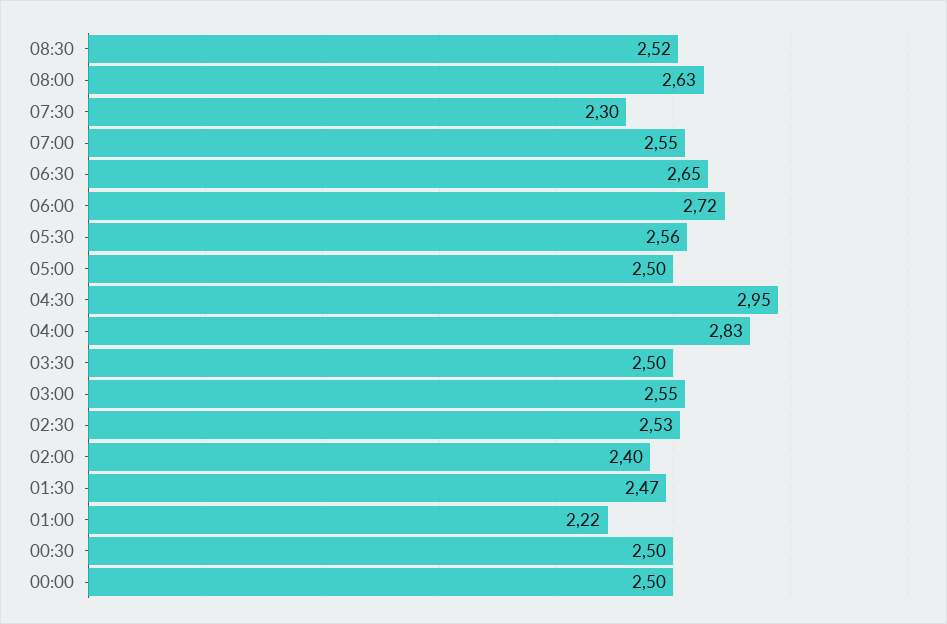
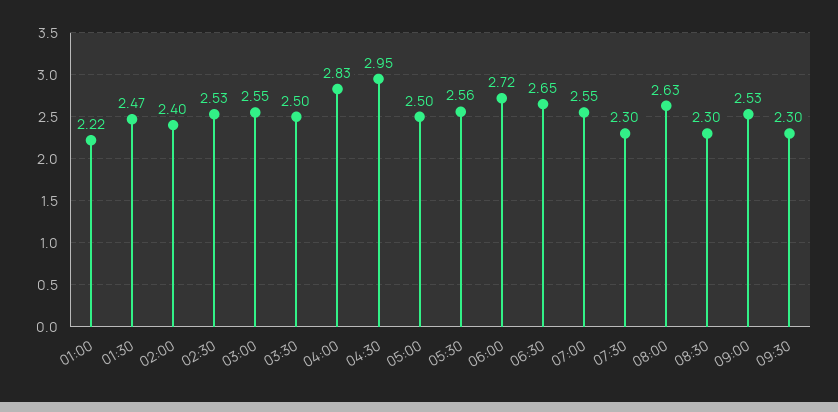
08:30: 2.52 -> 2.3
00:30: 2.5 -> none
00:00: 2.5 -> none
09:00: none -> 2.53
09:30: none -> 2.3

